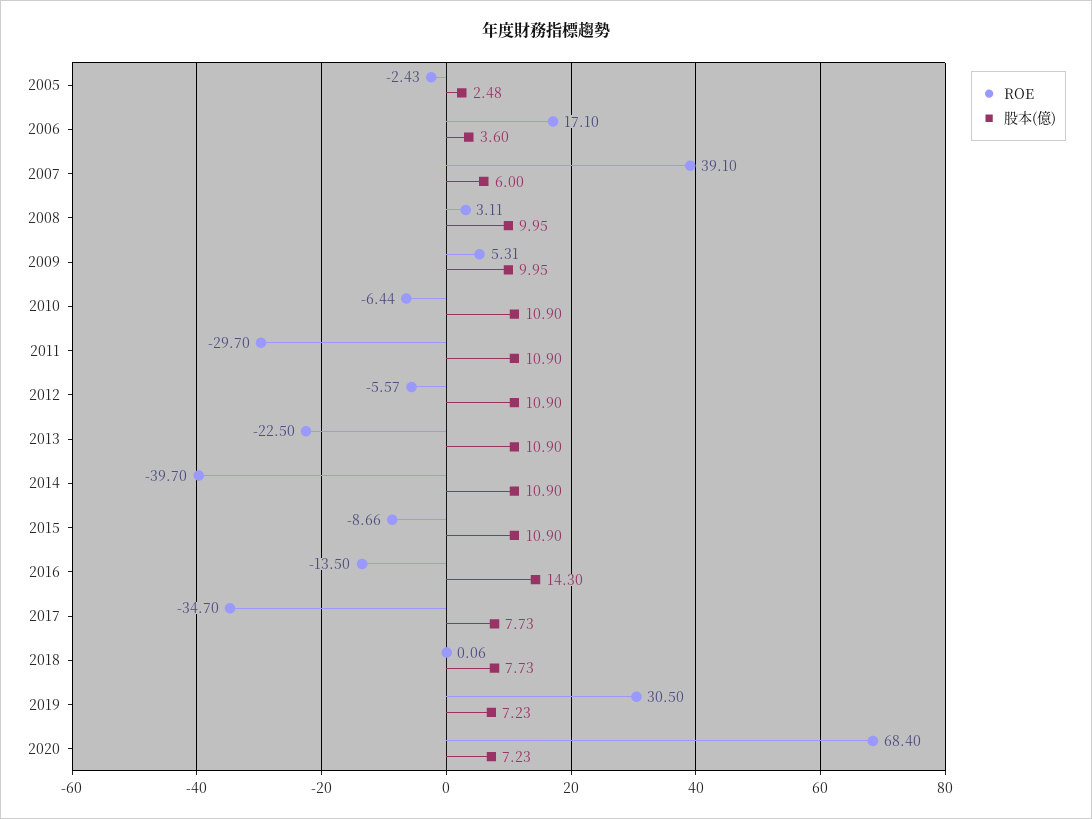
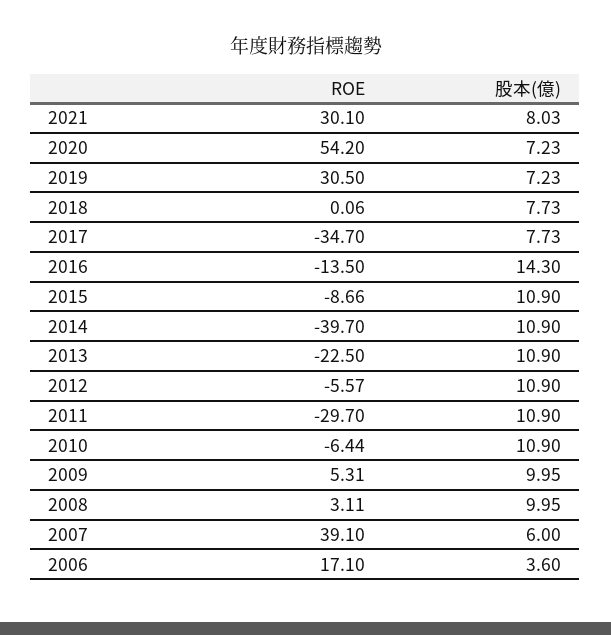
ROE, 2005: -2.43 -> none
股本(億), 2005: 2.48 -> none
ROE, 2020: 68.4 -> 54.2
ROE, 2021: none -> 30.1
股本(億), 2021: none -> 8.03

